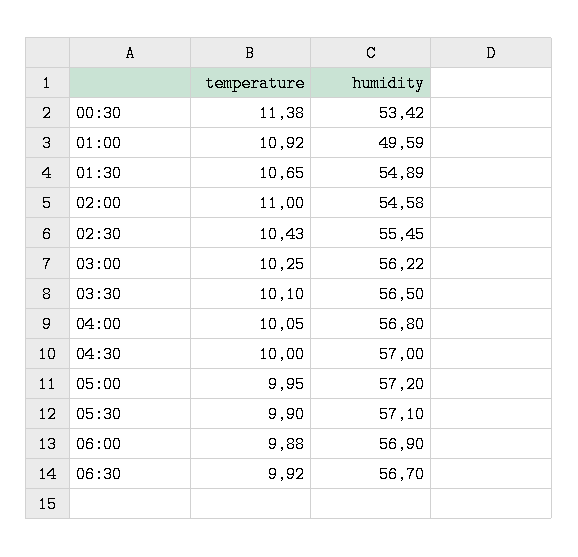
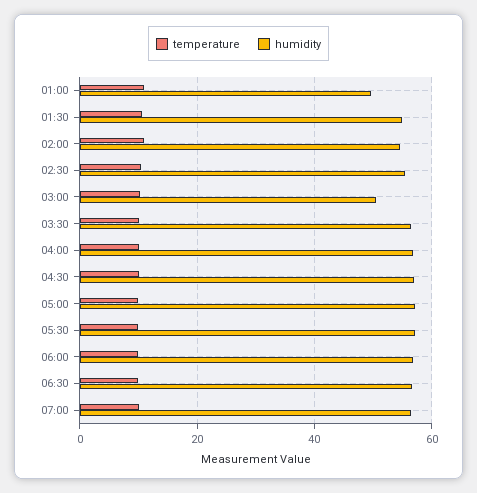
temperature, 00:30: 11.38 -> none
humidity, 00:30: 53.42 -> none
humidity, 03:00: 56.22 -> 50
temperature, 07:00: none -> 10
humidity, 07:00: none -> 56

